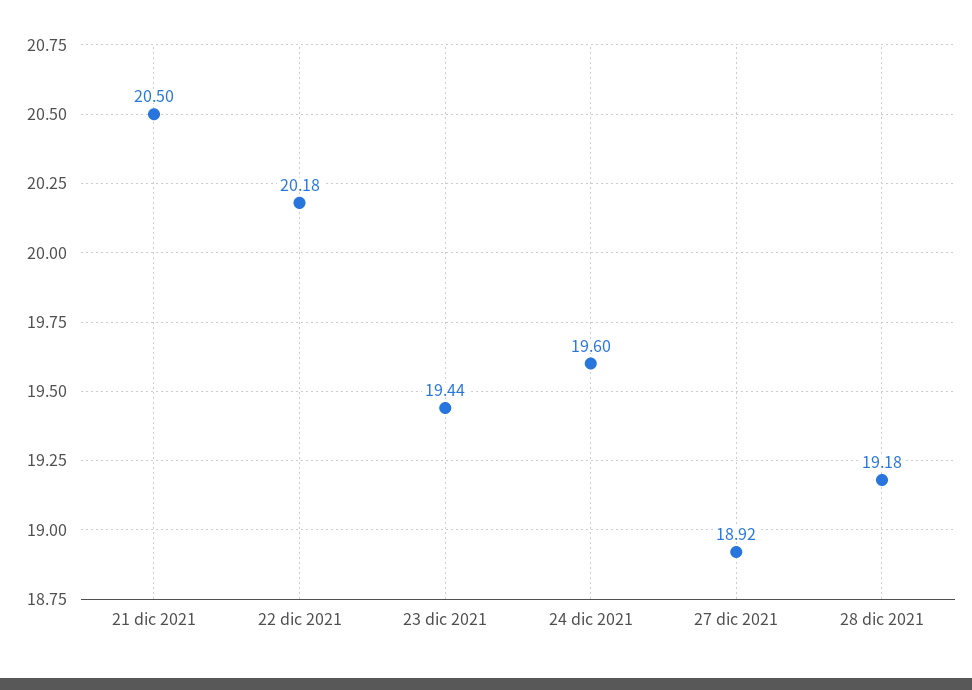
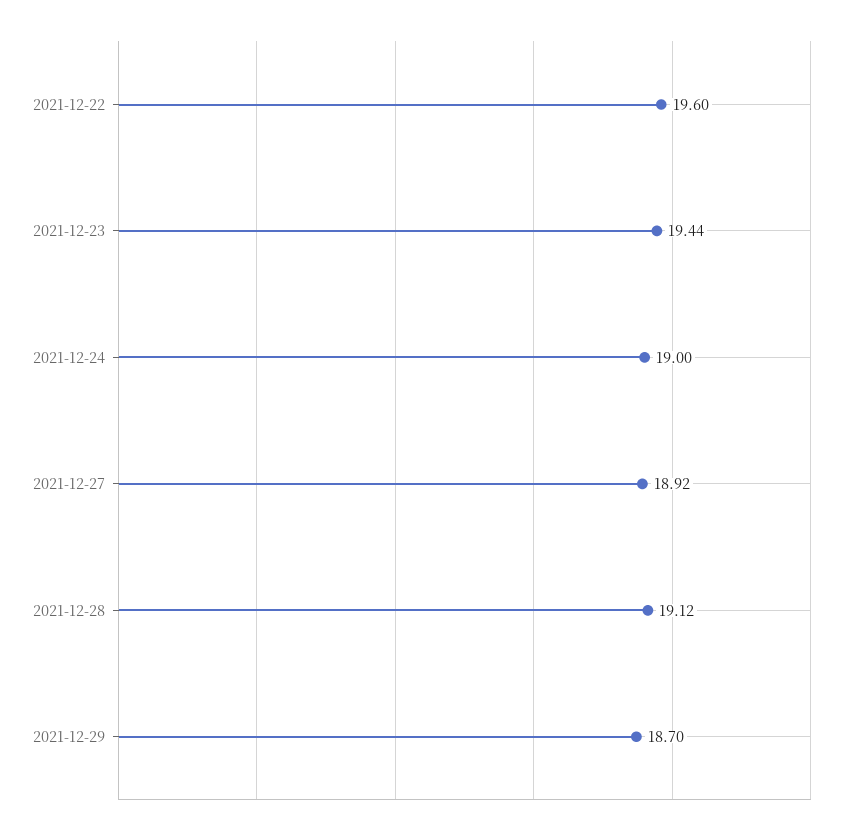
21 dic 2021: 20.5 -> none
22 dic 2021: 20.18 -> 19.6
24 dic 2021: 19.6 -> 19
28 dic 2021: 19.18 -> 19.12
2021-12-29: none -> 18.7

